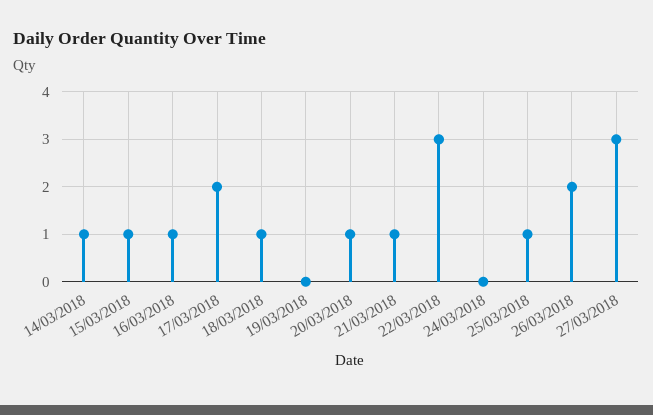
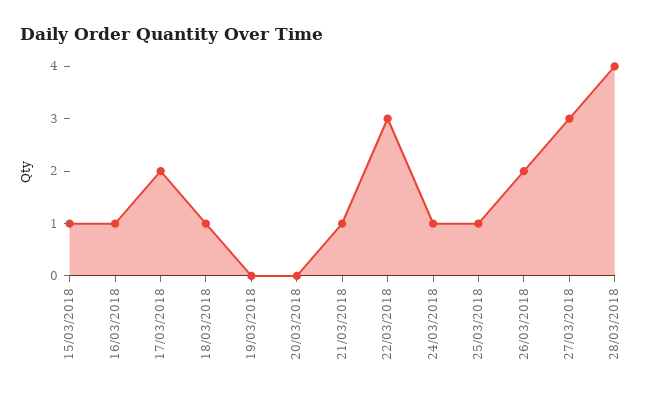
14/03/2018: 1 -> none
20/03/2018: 1 -> 0
24/03/2018: 0 -> 1
28/03/2018: none -> 4

